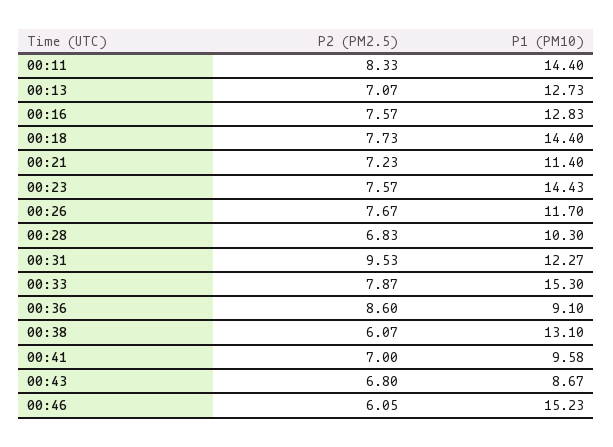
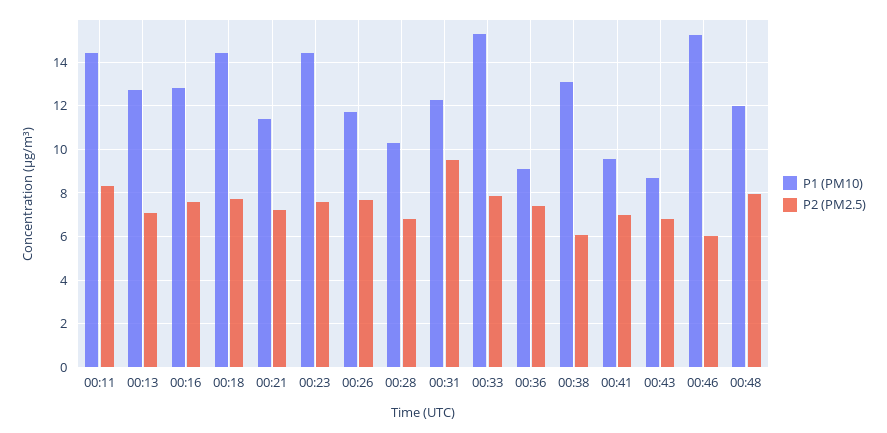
P2 (PM2.5), 00:36: 8.6 -> 7.5
P1 (PM10), 00:48: none -> 12
P2 (PM2.5), 00:48: none -> 8

